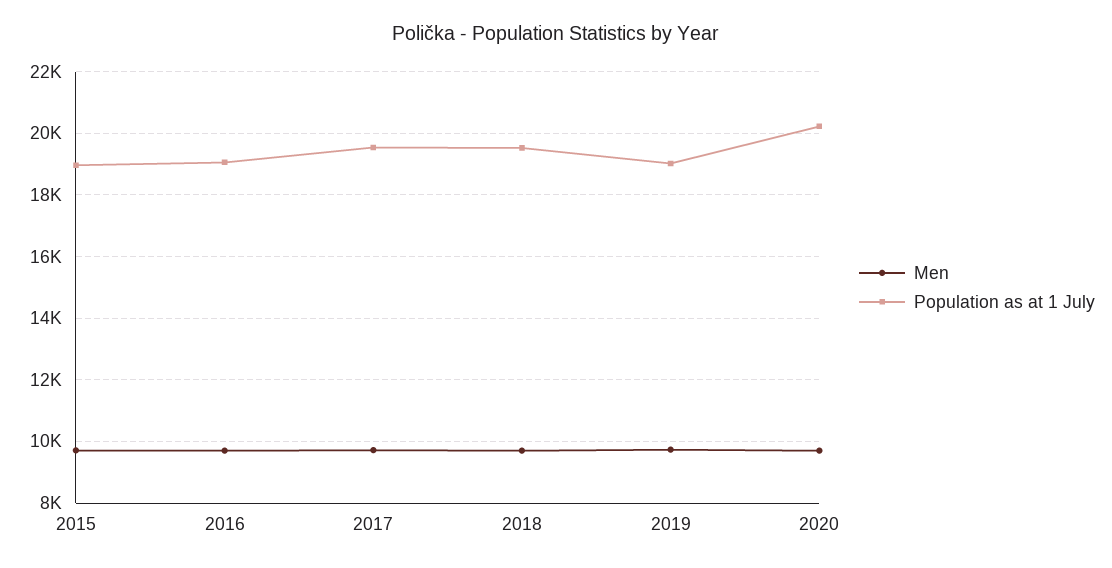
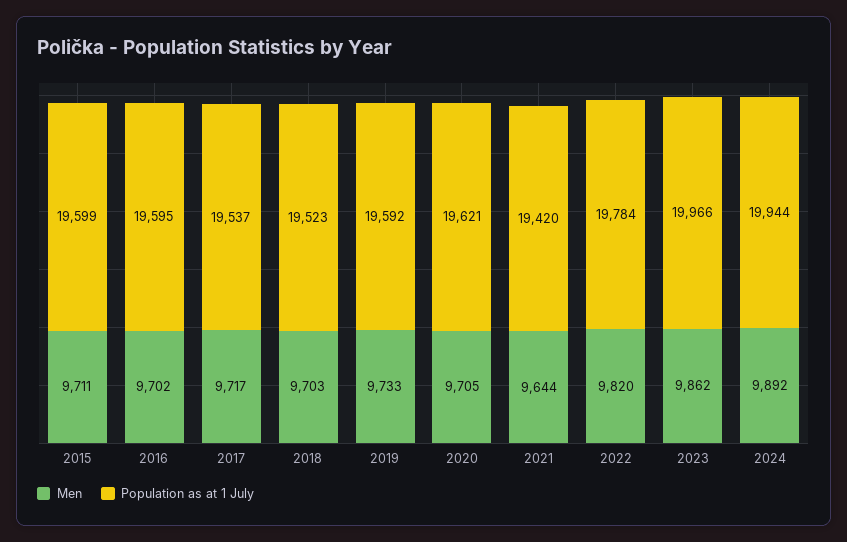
Population as at 1 July, 2015: 19000 -> 19599
Population as at 1 July, 2016: 19000 -> 19595
Population as at 1 July, 2019: 19000 -> 19592
Population as at 1 July, 2020: 20200 -> 19621
Men, 2021: none -> 9644
Population as at 1 July, 2021: none -> 19420
Men, 2022: none -> 9820
Population as at 1 July, 2022: none -> 19784
Men, 2023: none -> 9862
Population as at 1 July, 2023: none -> 19966
Men, 2024: none -> 9892
Population as at 1 July, 2024: none -> 19944

